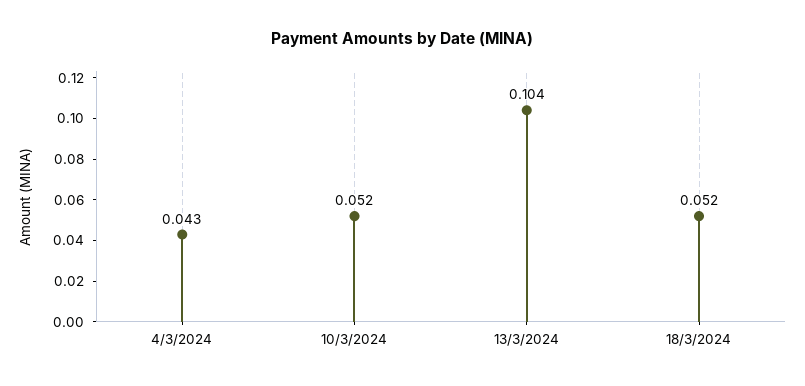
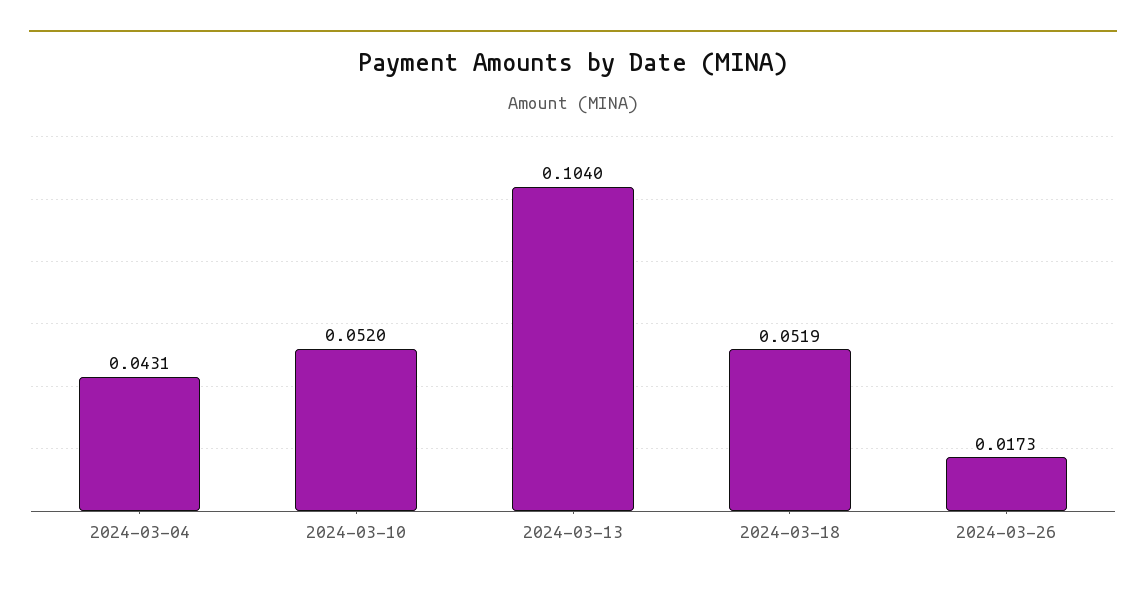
2024-03-26: none -> 0.0173

